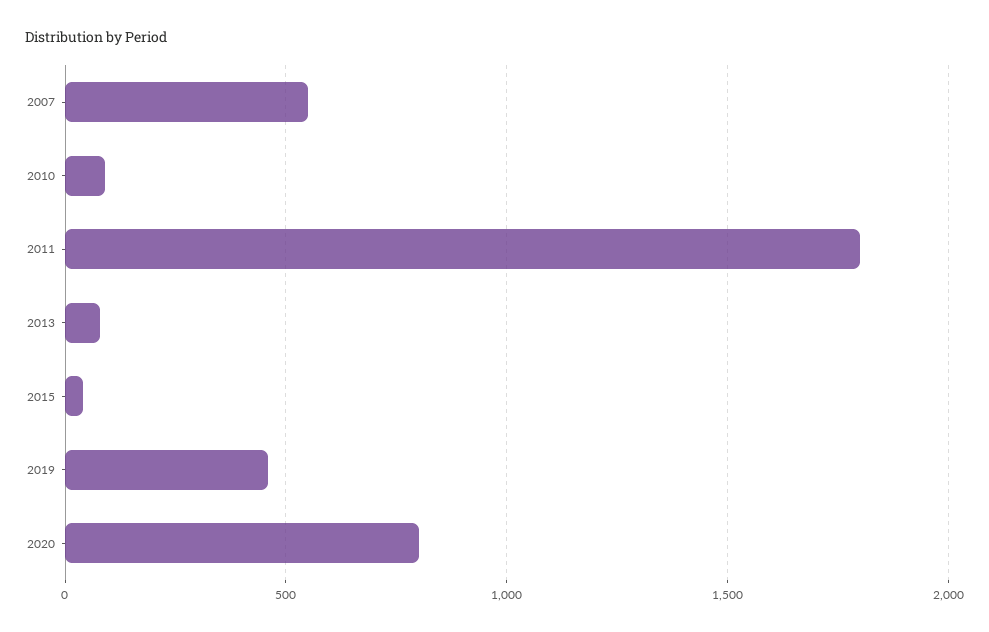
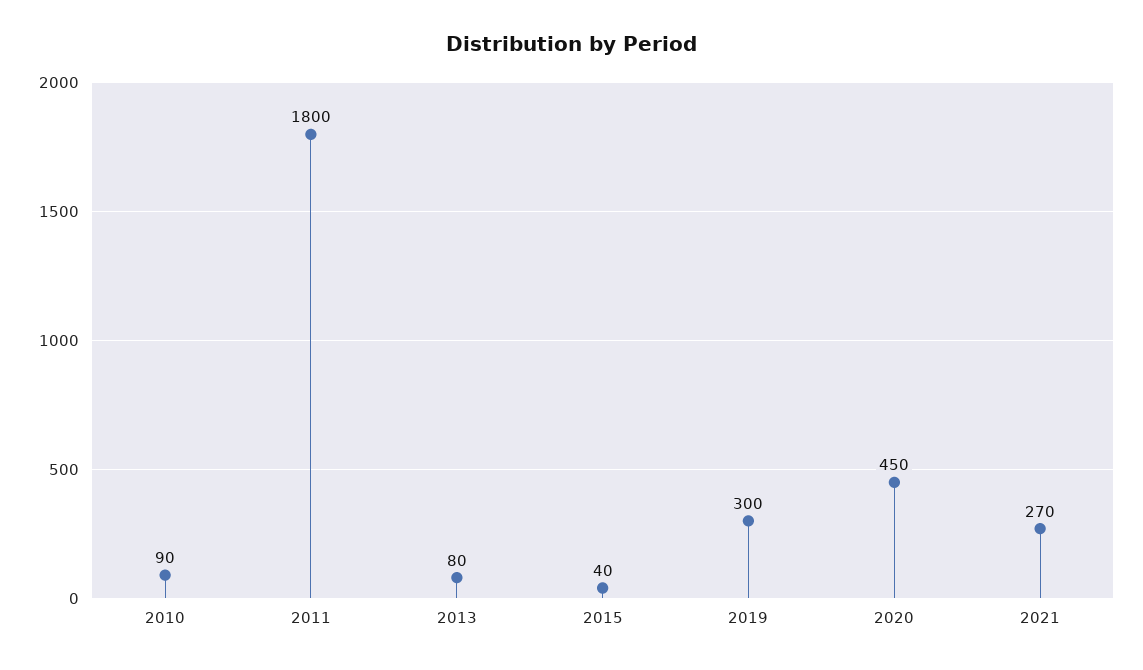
2007: 550 -> none
2019: 450 -> 300
2020: 800 -> 450
2021: none -> 270

